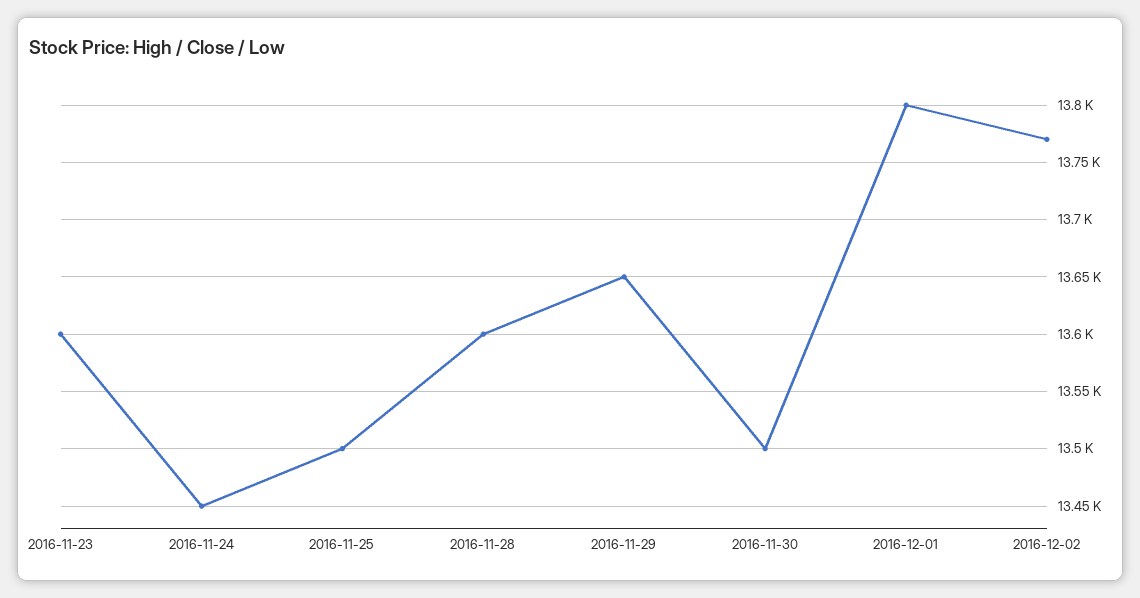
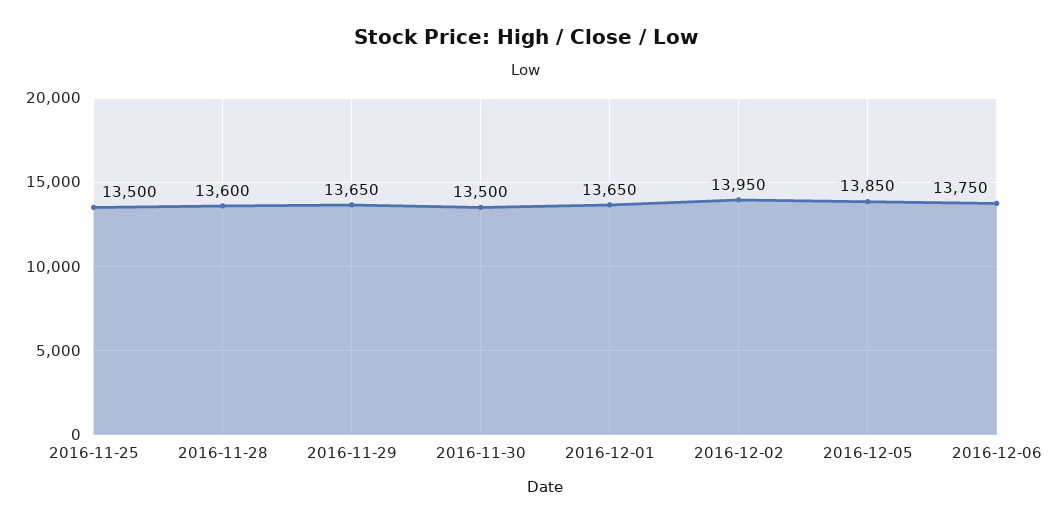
2016-11-23: 13600 -> none
2016-11-24: 13450 -> none
2016-12-01: 13800 -> 13650
2016-12-02: 13770 -> 13950
2016-12-05: none -> 13850
2016-12-06: none -> 13750

